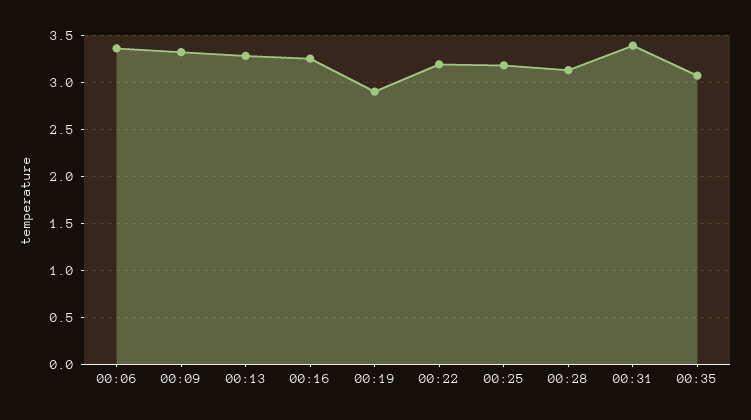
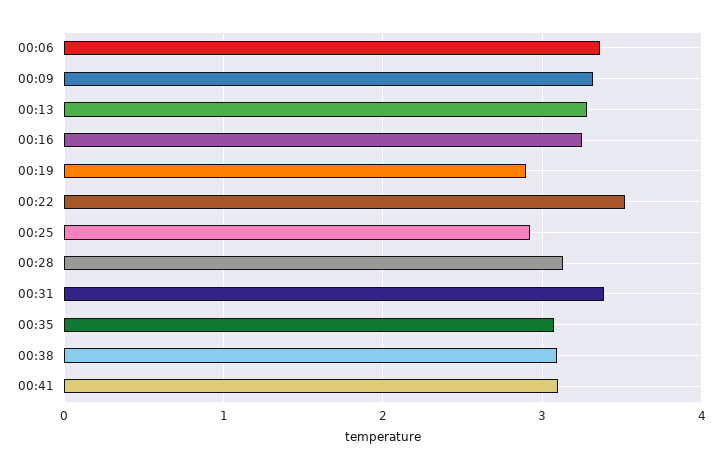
00:22: 3.2 -> 3.5
00:25: 3.2 -> 2.9
00:38: none -> 3.1
00:41: none -> 3.1

